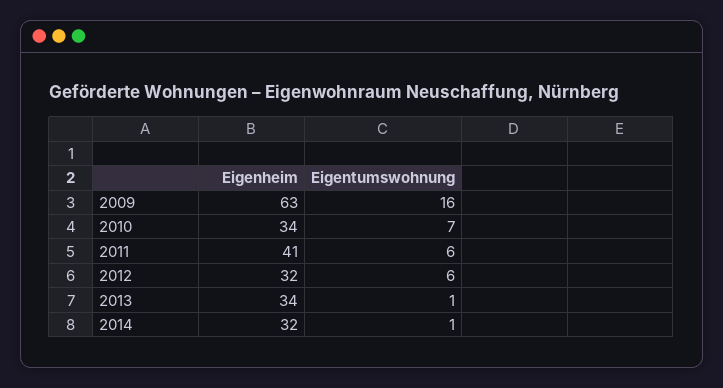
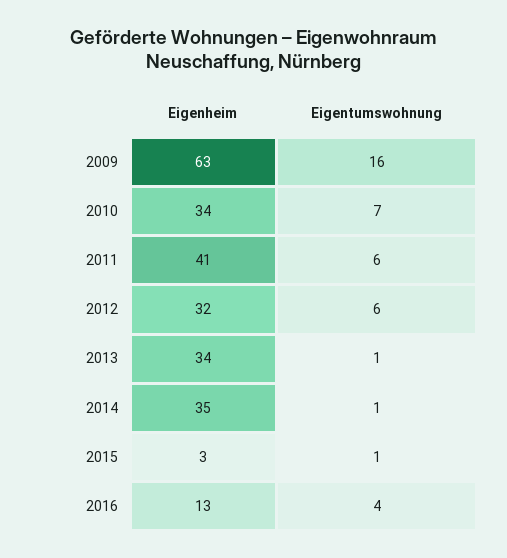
Eigenheim, 2014: 32 -> 35
Eigenheim, 2015: none -> 3
Eigentumswohnung, 2015: none -> 1
Eigenheim, 2016: none -> 13
Eigentumswohnung, 2016: none -> 4

